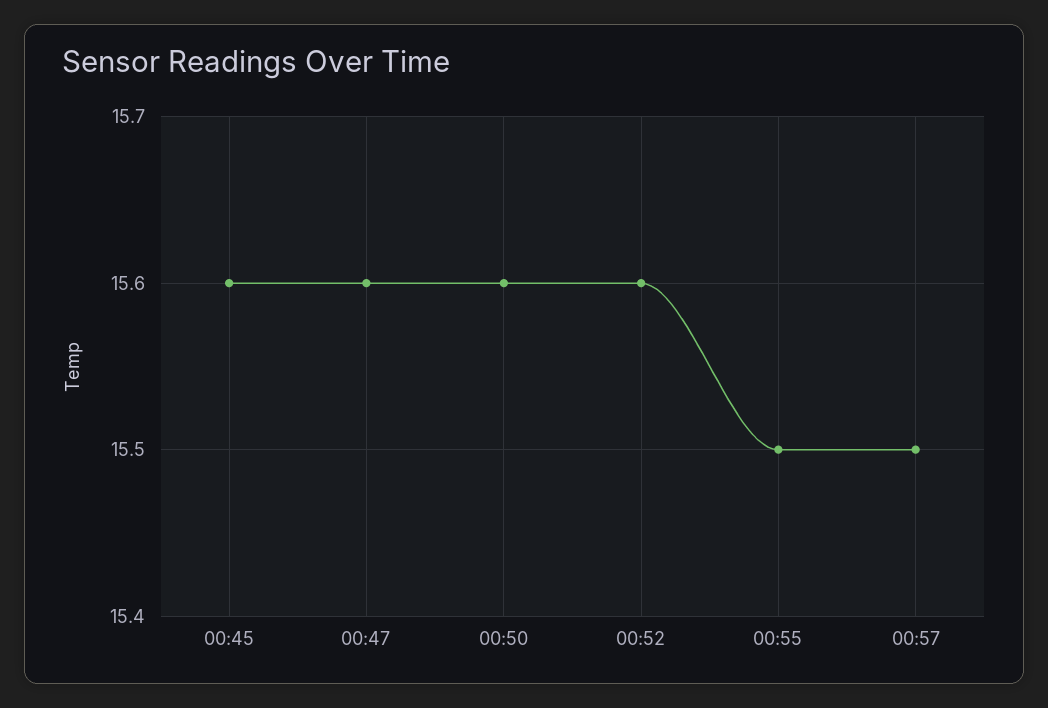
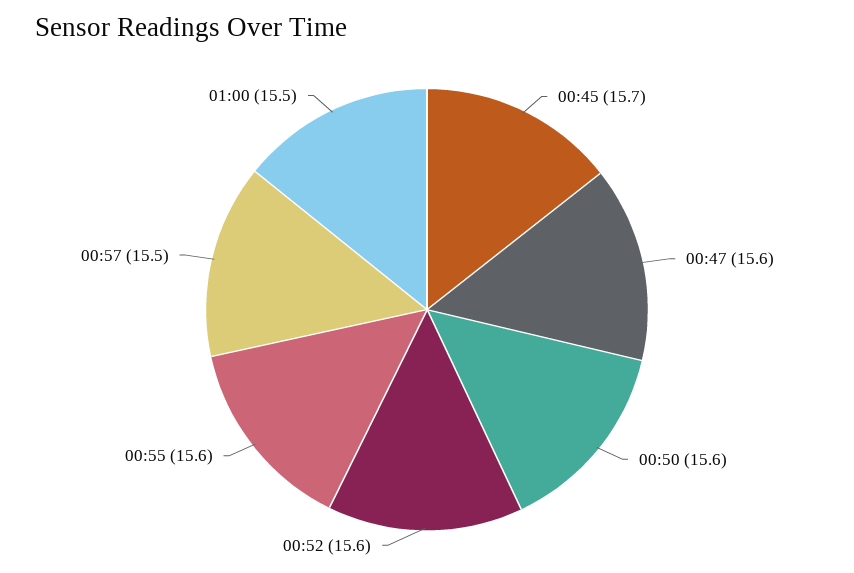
00:45: 15.6 -> 15.7
00:55: 15.5 -> 15.6
01:00: none -> 15.5

